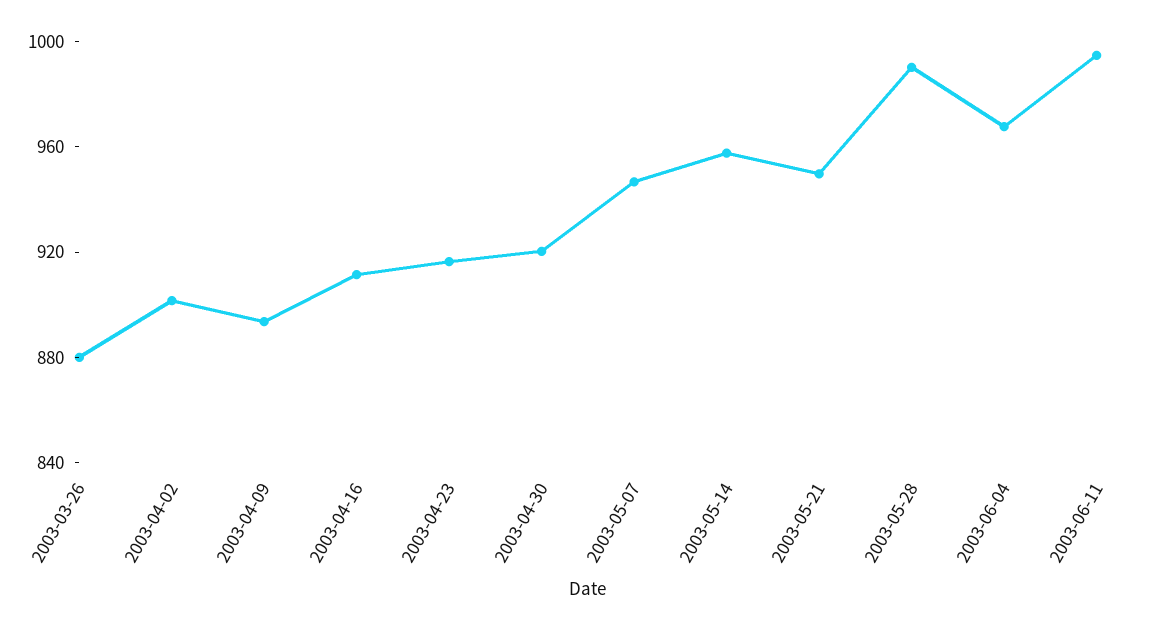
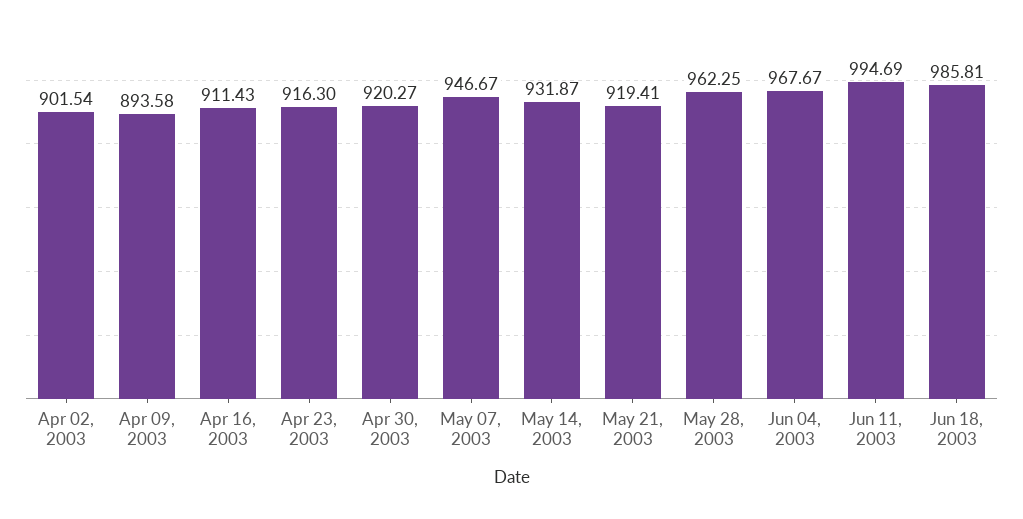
2003-03-26: 880 -> none
2003-05-14: 960 -> 931.87
2003-05-21: 950 -> 919.41
2003-05-28: 990 -> 962.25
Jun 18, 2003: none -> 985.81

